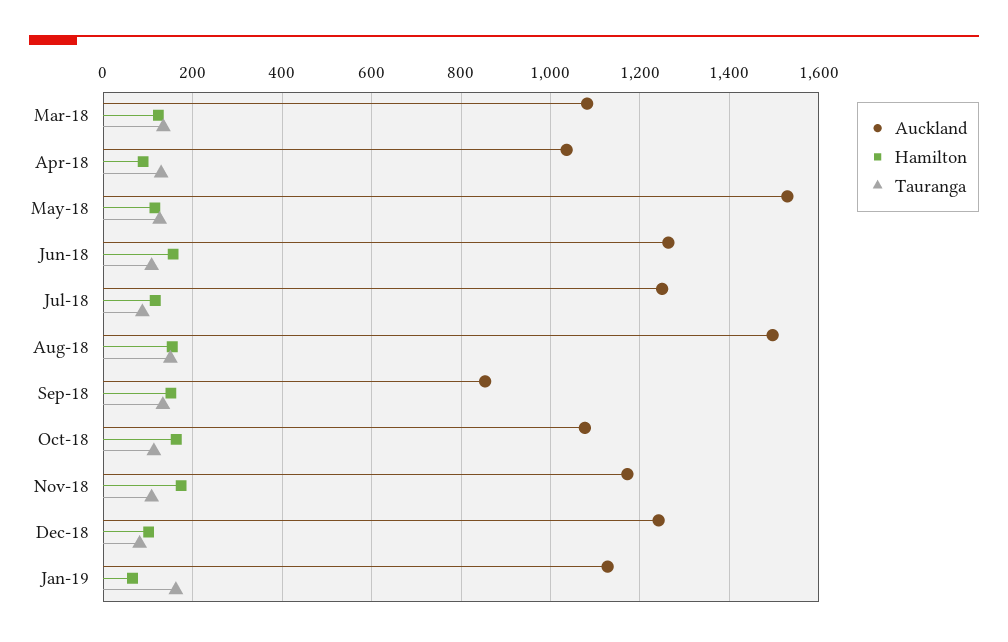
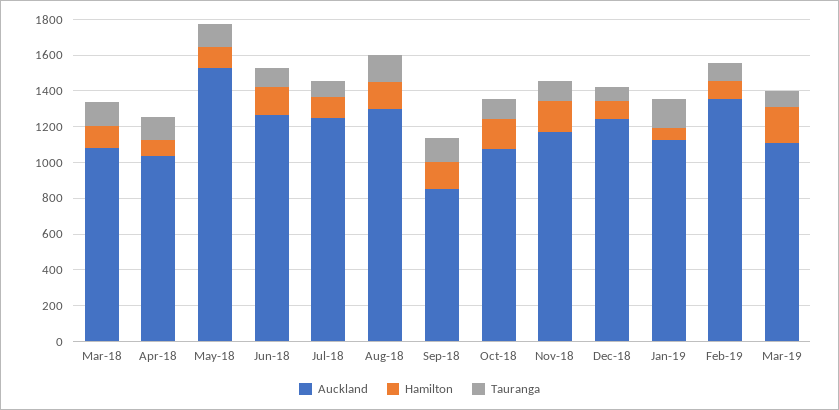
Auckland, Aug-18: 1500 -> 1300
Auckland, Feb-19: none -> 1350
Hamilton, Feb-19: none -> 100
Tauranga, Feb-19: none -> 100
Auckland, Mar-19: none -> 1100
Hamilton, Mar-19: none -> 200
Tauranga, Mar-19: none -> 100

